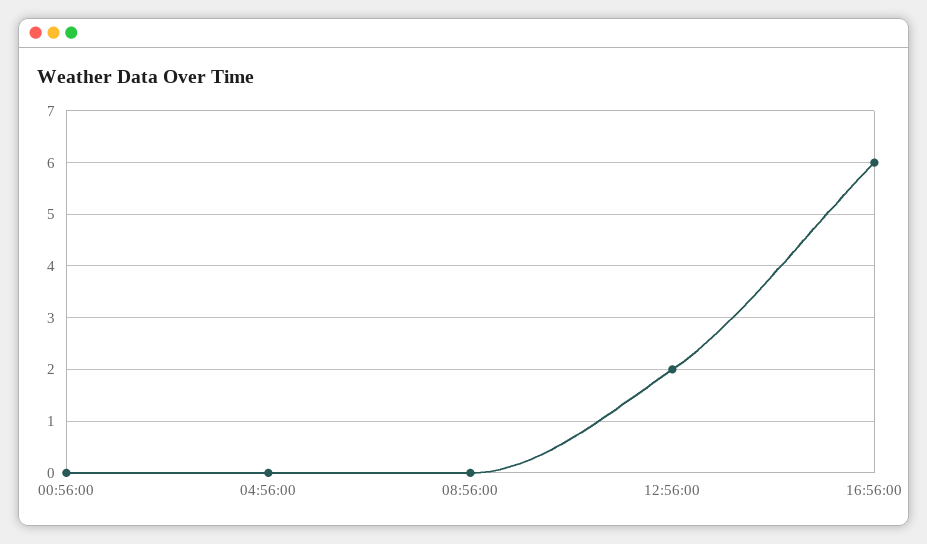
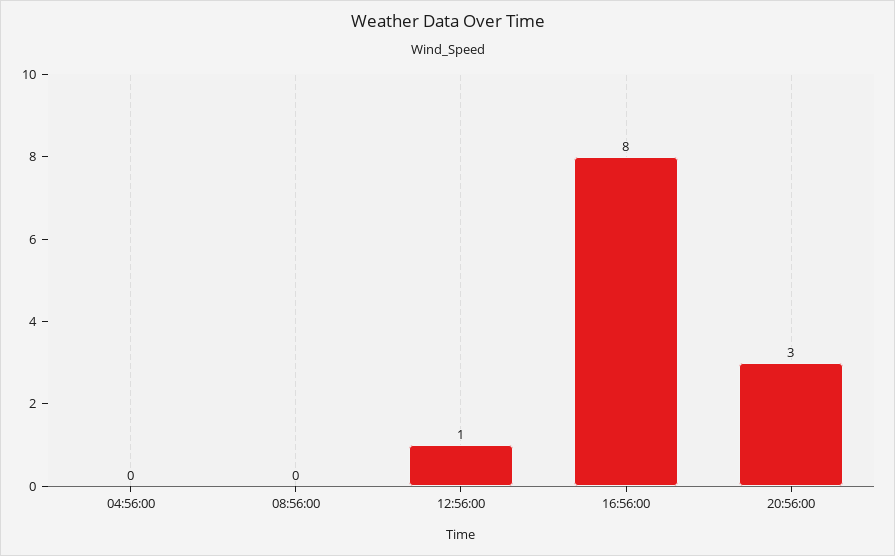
00:56:00: 0 -> none
12:56:00: 2 -> 1
16:56:00: 6 -> 8
20:56:00: none -> 3

